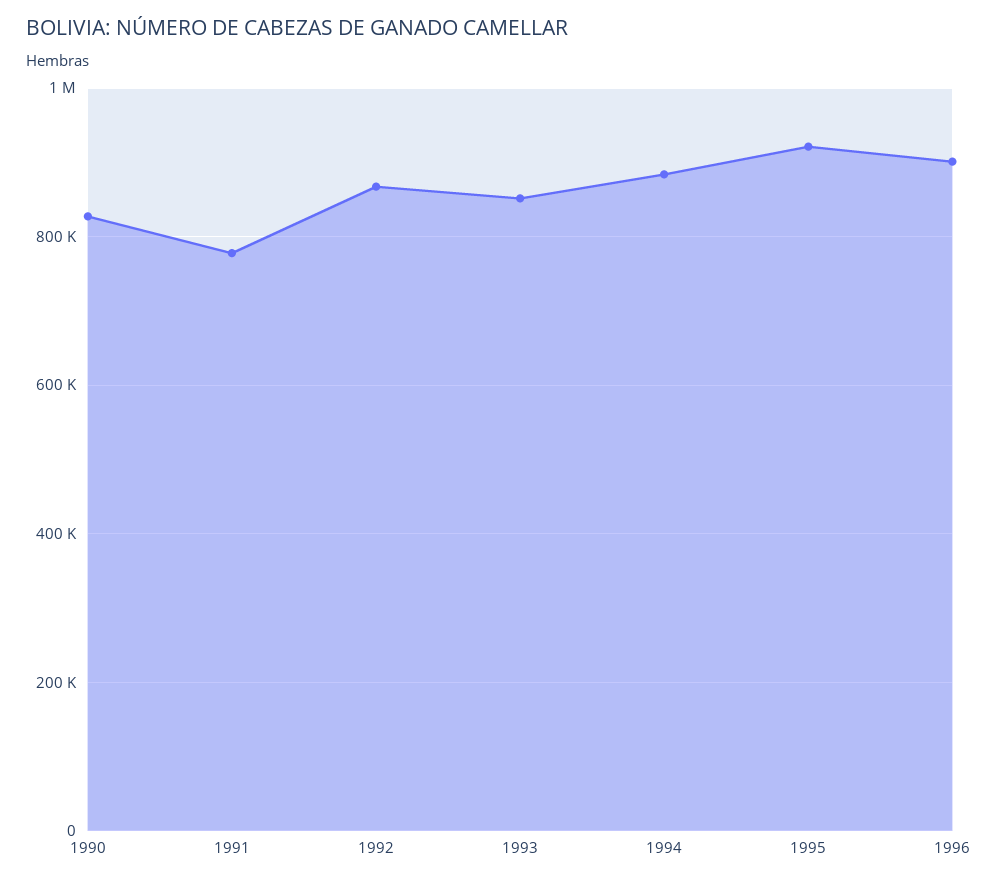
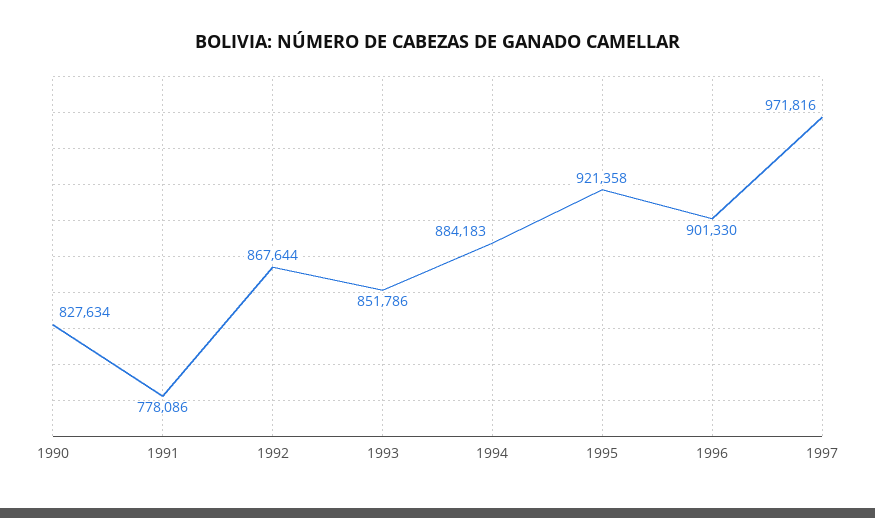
1997: none -> 971816

